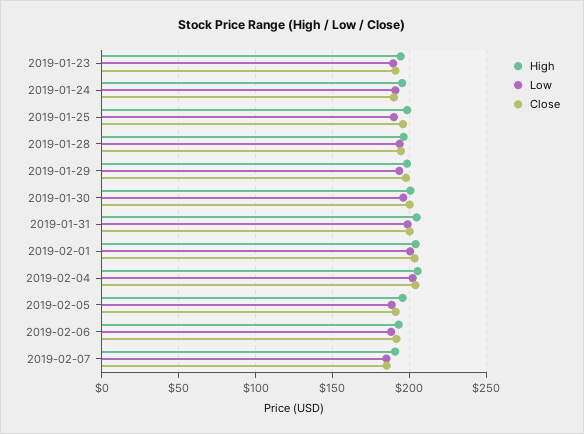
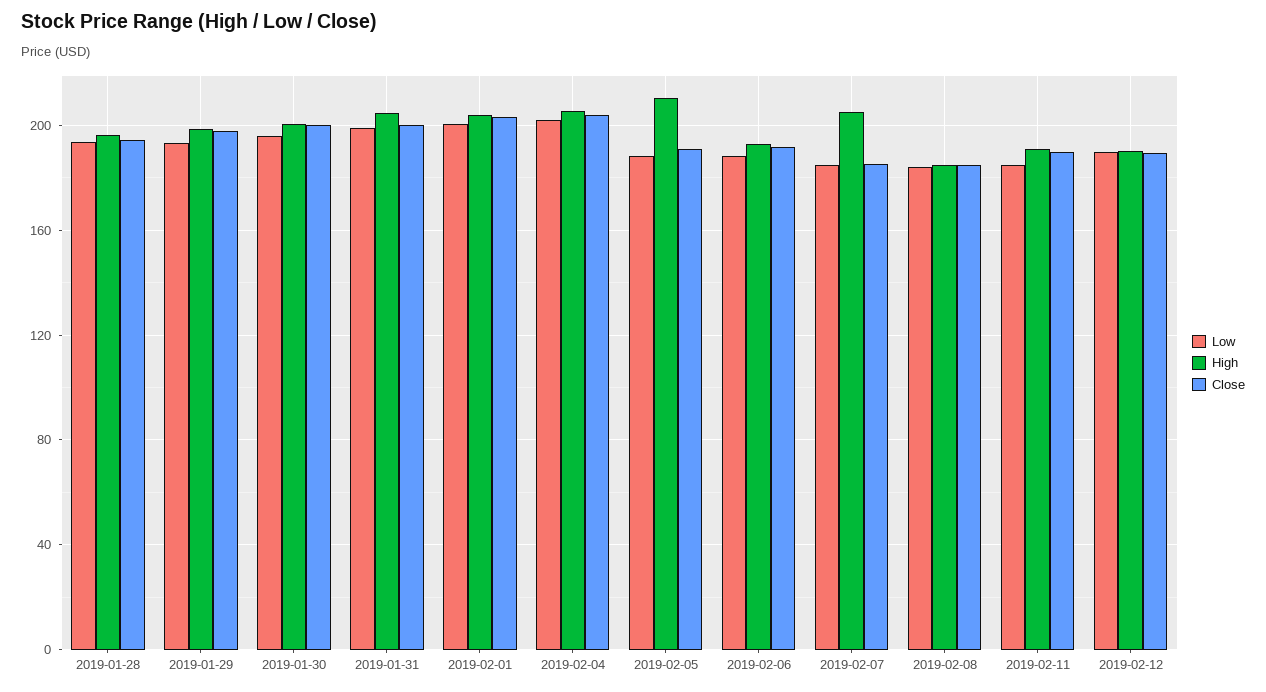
High, 2019-01-23: 195 -> none
Low, 2019-01-23: 190 -> none
Close, 2019-01-23: 190 -> none
High, 2019-01-24: 195 -> none
Low, 2019-01-24: 190 -> none
Close, 2019-01-24: 190 -> none
High, 2019-01-25: 200 -> none
Low, 2019-01-25: 190 -> none
Close, 2019-01-25: 195 -> none
High, 2019-02-05: 195 -> 210
High, 2019-02-07: 190 -> 205
Low, 2019-02-08: none -> 185
High, 2019-02-08: none -> 185
Close, 2019-02-08: none -> 185
Low, 2019-02-11: none -> 185
High, 2019-02-11: none -> 190
Close, 2019-02-11: none -> 190
Low, 2019-02-12: none -> 190
High, 2019-02-12: none -> 190
Close, 2019-02-12: none -> 190

